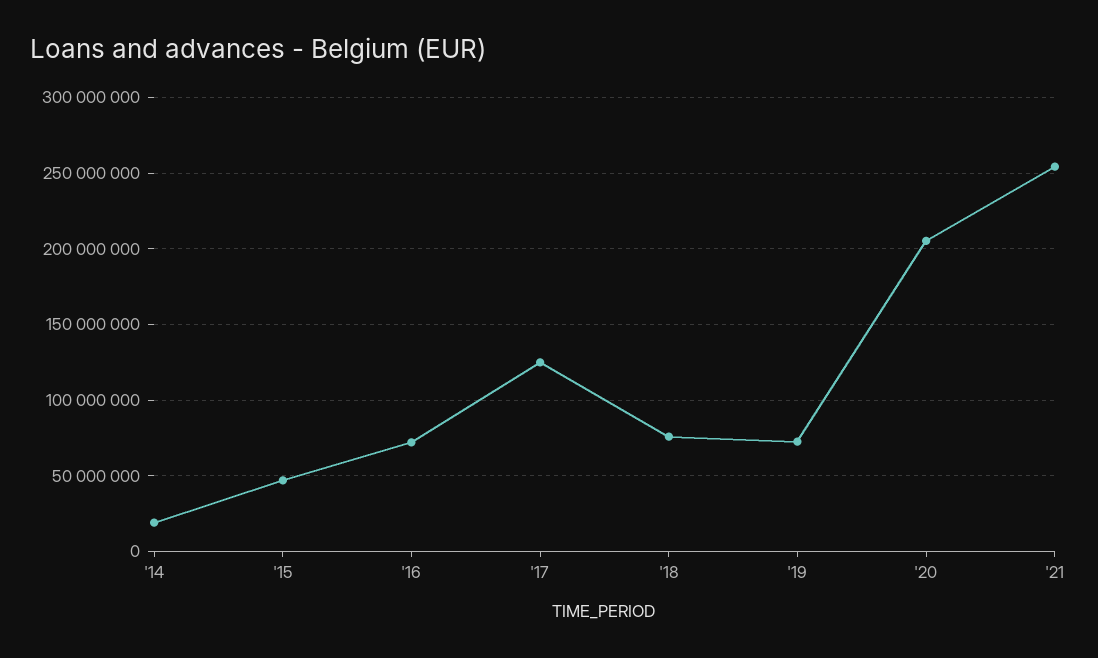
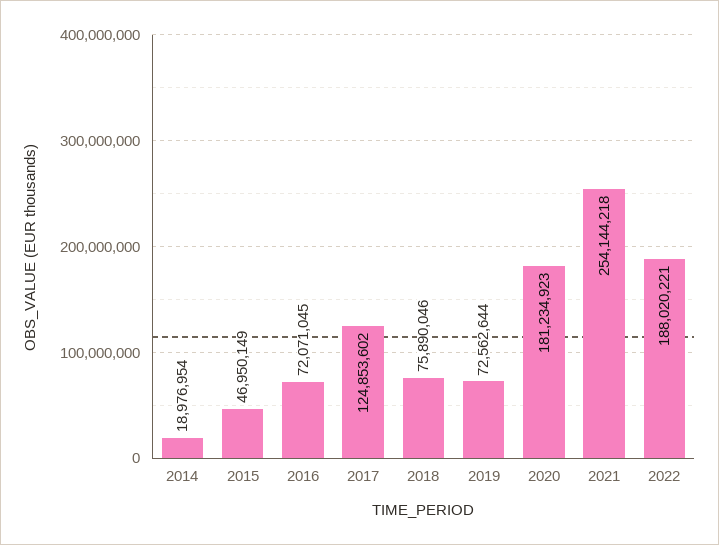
'20: 205000000 -> 181234923
2022: none -> 188020221

